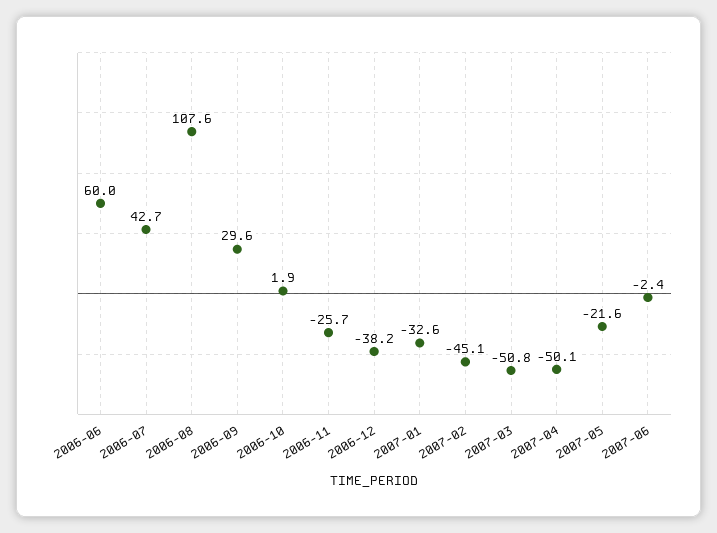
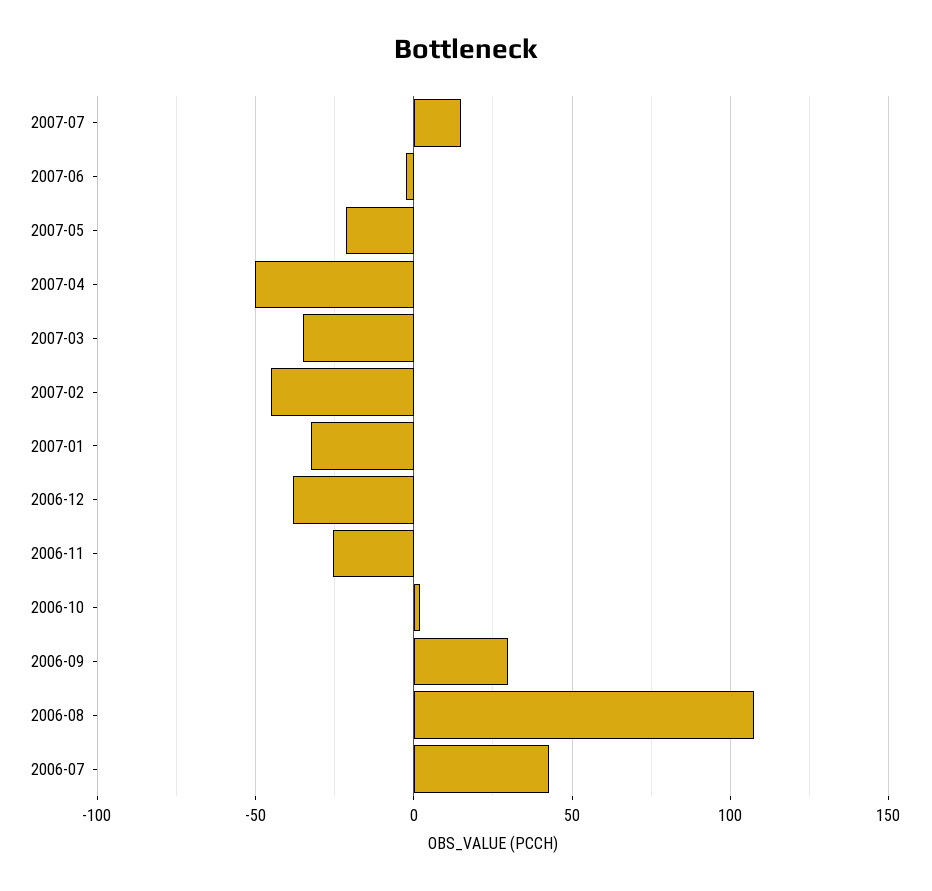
2006-06: 60 -> none
2007-03: -50.8 -> -35
2007-07: none -> 15

